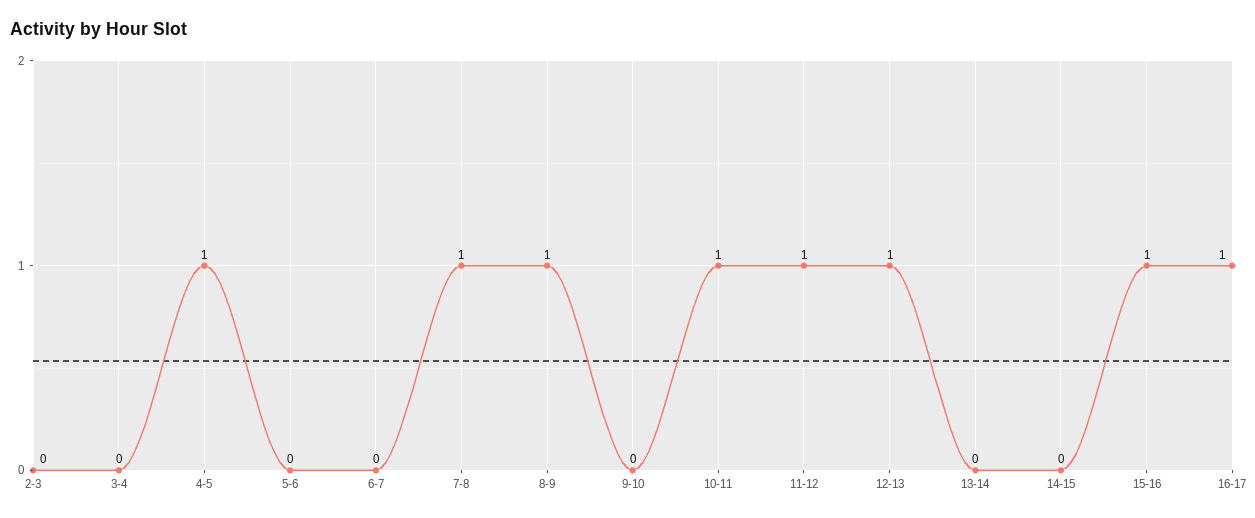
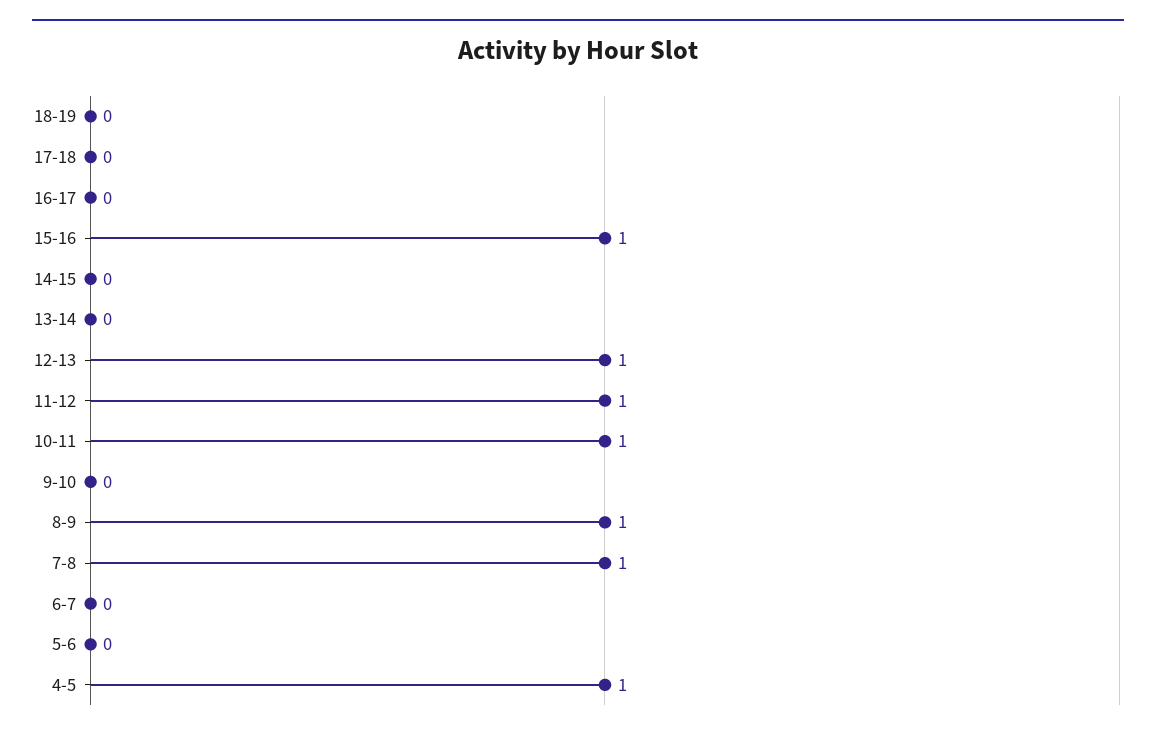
2-3: 0 -> none
3-4: 0 -> none
16-17: 1 -> 0
18-19: none -> 0
17-18: none -> 0

